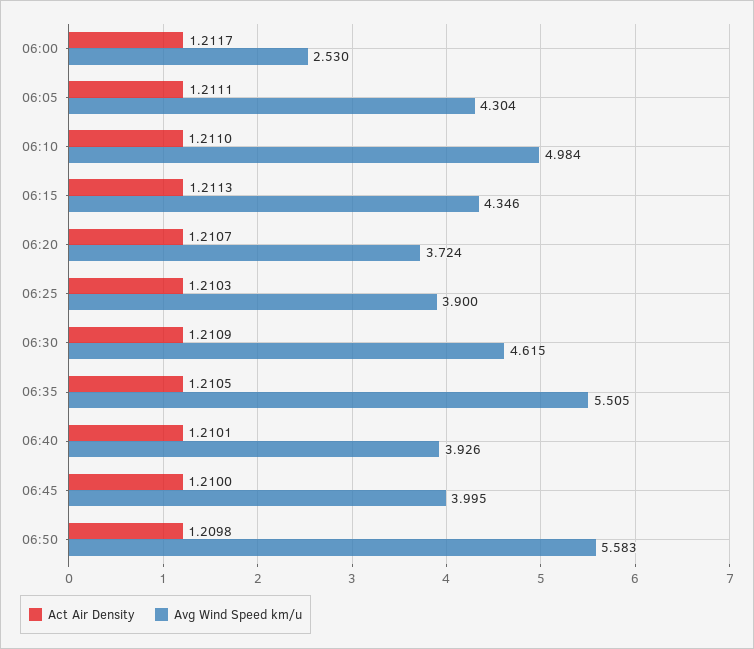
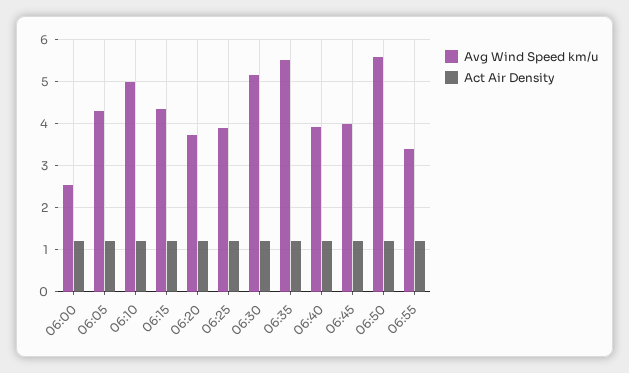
Avg Wind Speed km/u, 06:30: 4.615 -> 5.2
Avg Wind Speed km/u, 06:55: none -> 3.4
Act Air Density, 06:55: none -> 1.2

